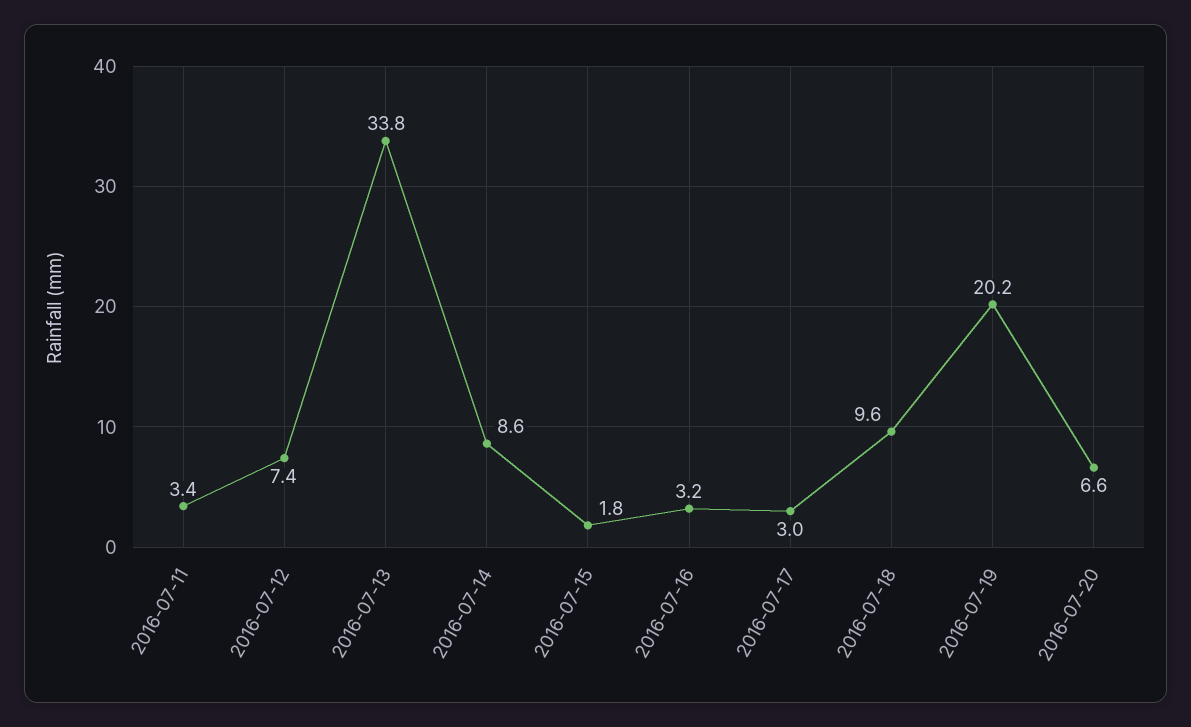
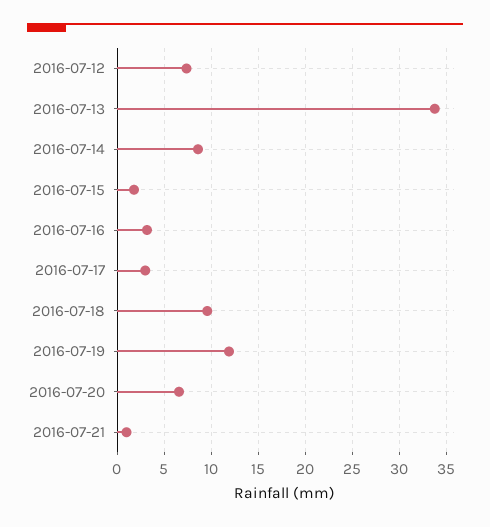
2016-07-11: 3.4 -> none
2016-07-19: 20.2 -> 12
2016-07-21: none -> 1

